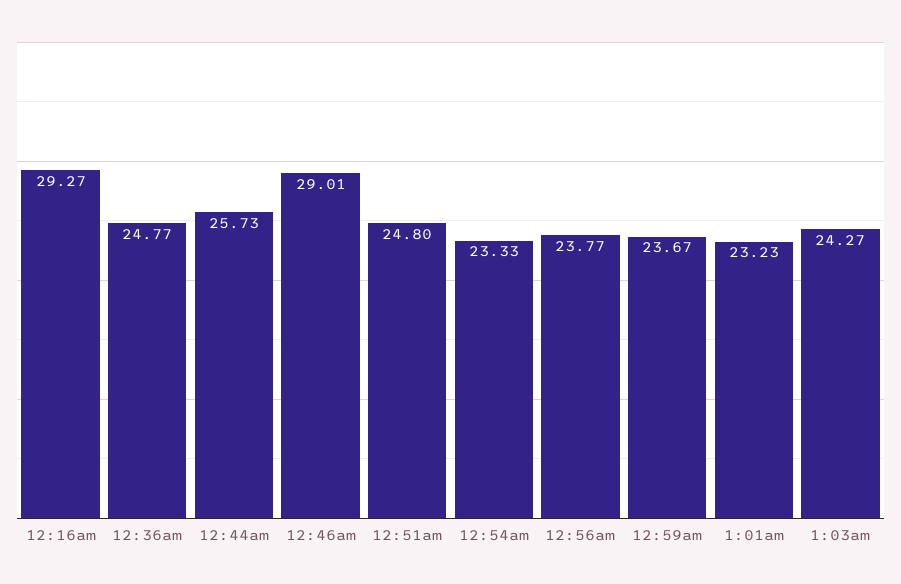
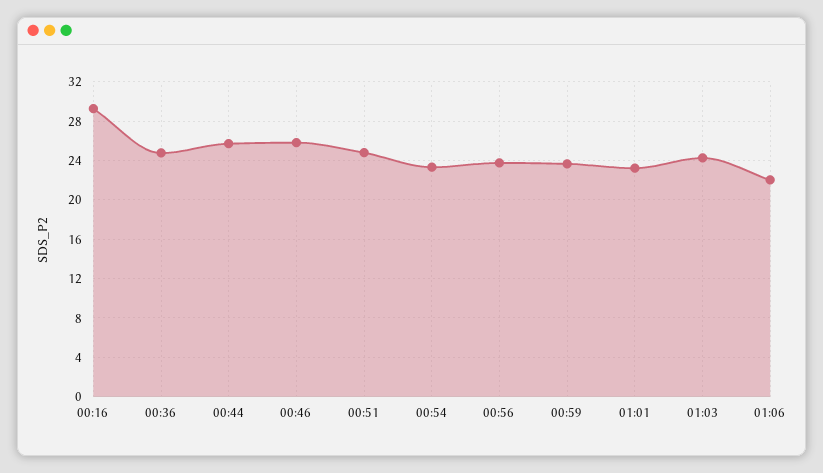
12:46am: 29.01 -> 26
01:06: none -> 22

